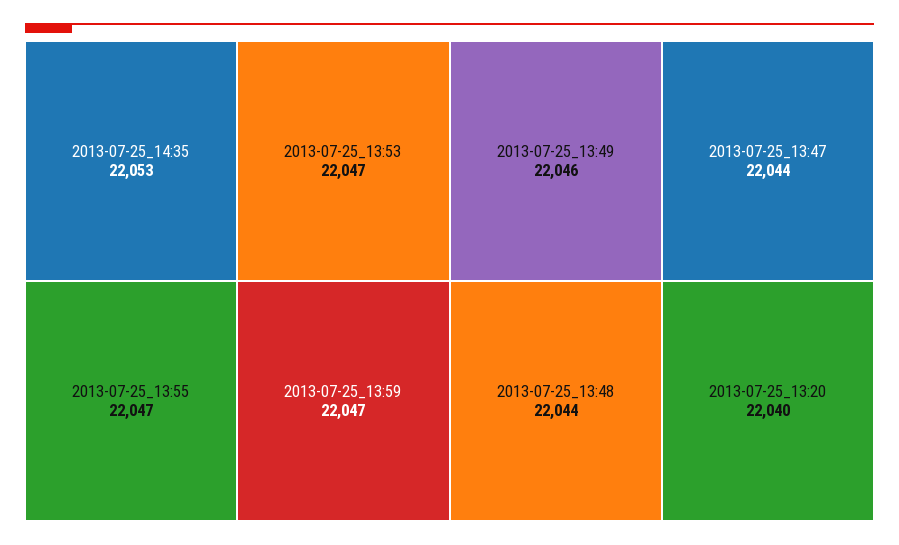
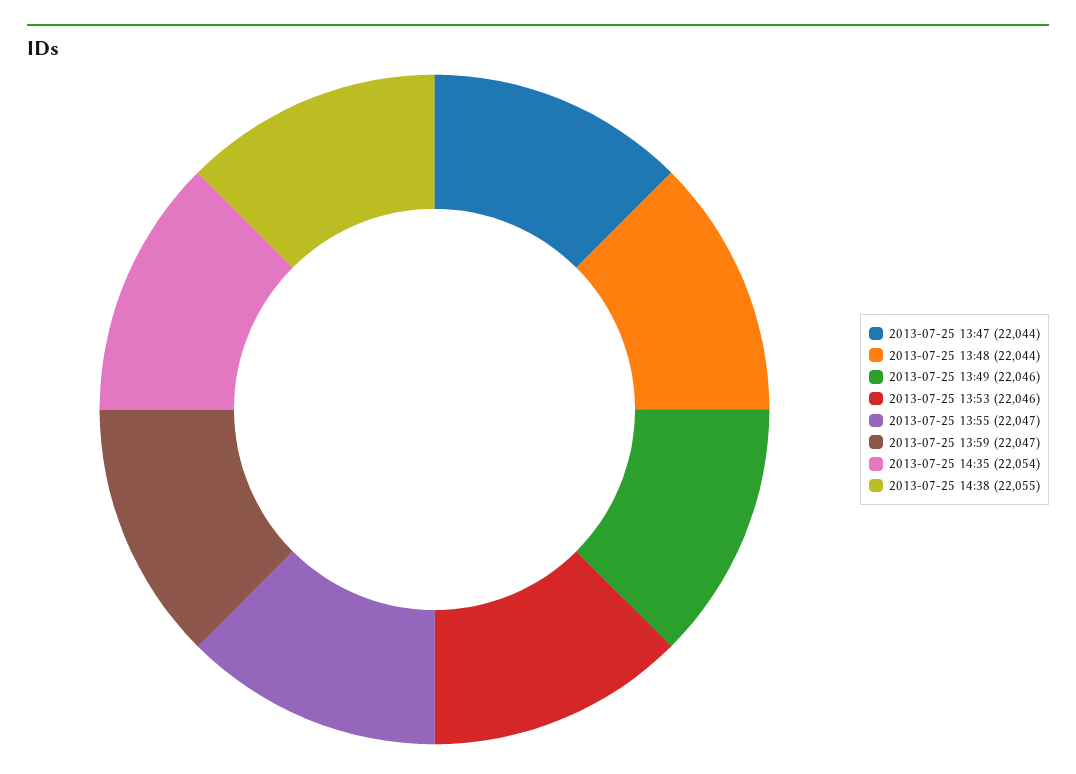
2013-07-25_14:35: 22053 -> 22054
2013-07-25_13:53: 22047 -> 22046
2013-07-25_13:20: 22040 -> none
2013-07-25 14:38: none -> 22055

